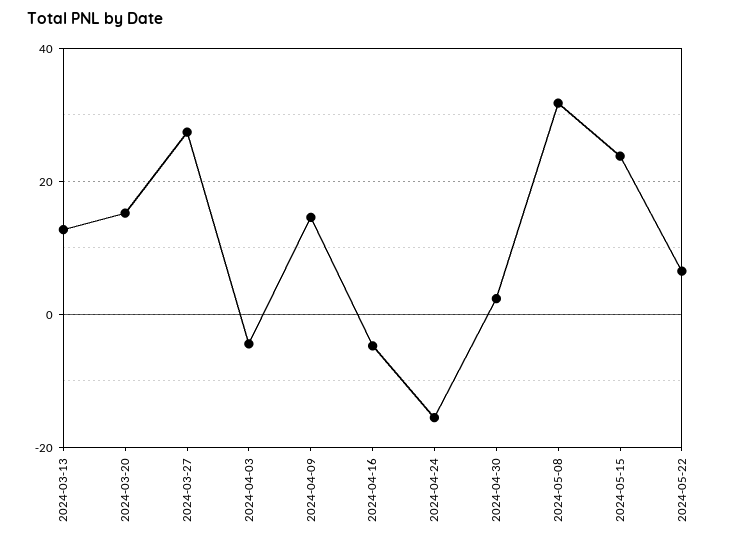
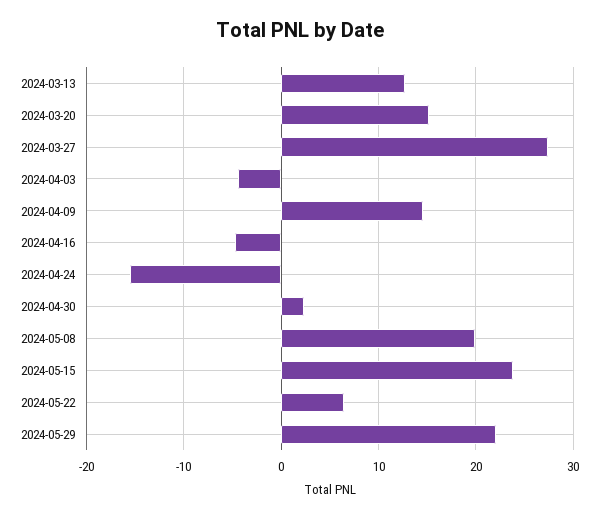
2024-05-08: 32 -> 20
2024-05-29: none -> 22

